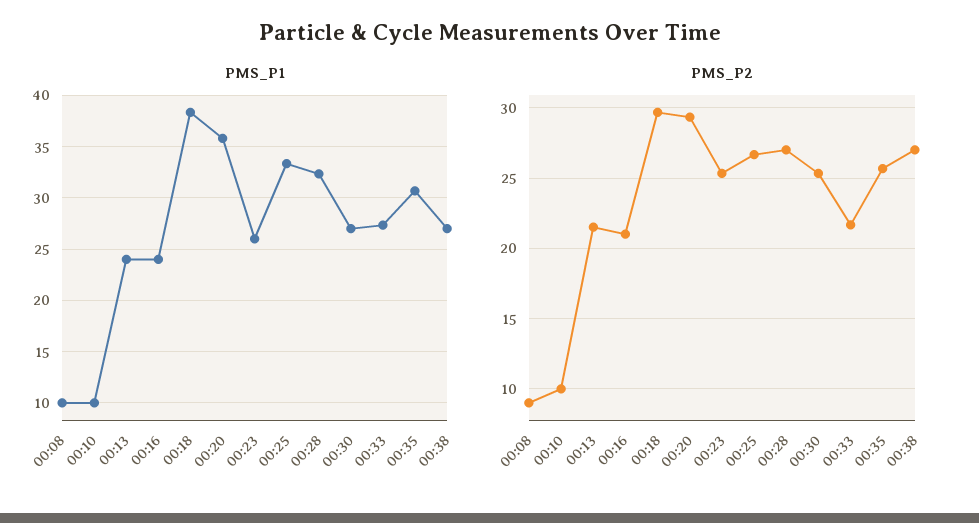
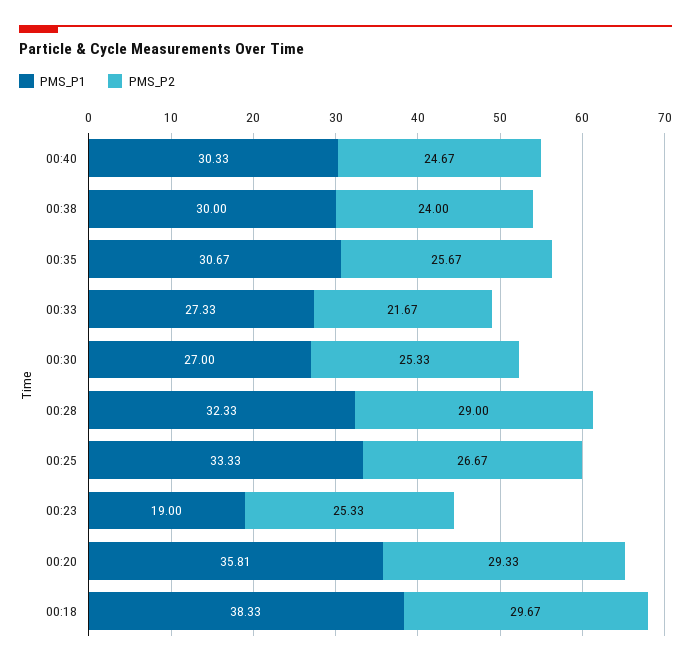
PMS_P1, 00:08: 10 -> none
PMS_P1, 00:10: 10 -> none
PMS_P1, 00:13: 24 -> none
PMS_P1, 00:16: 24 -> none
PMS_P1, 00:23: 26 -> 19
PMS_P1, 00:38: 27 -> 30
PMS_P2, 00:08: 9 -> none
PMS_P2, 00:10: 10 -> none
PMS_P2, 00:13: 21.5 -> none
PMS_P2, 00:16: 21 -> none
PMS_P2, 00:28: 27 -> 29
PMS_P2, 00:38: 27 -> 24
PMS_P1, 00:40: none -> 30.33
PMS_P2, 00:40: none -> 24.67

